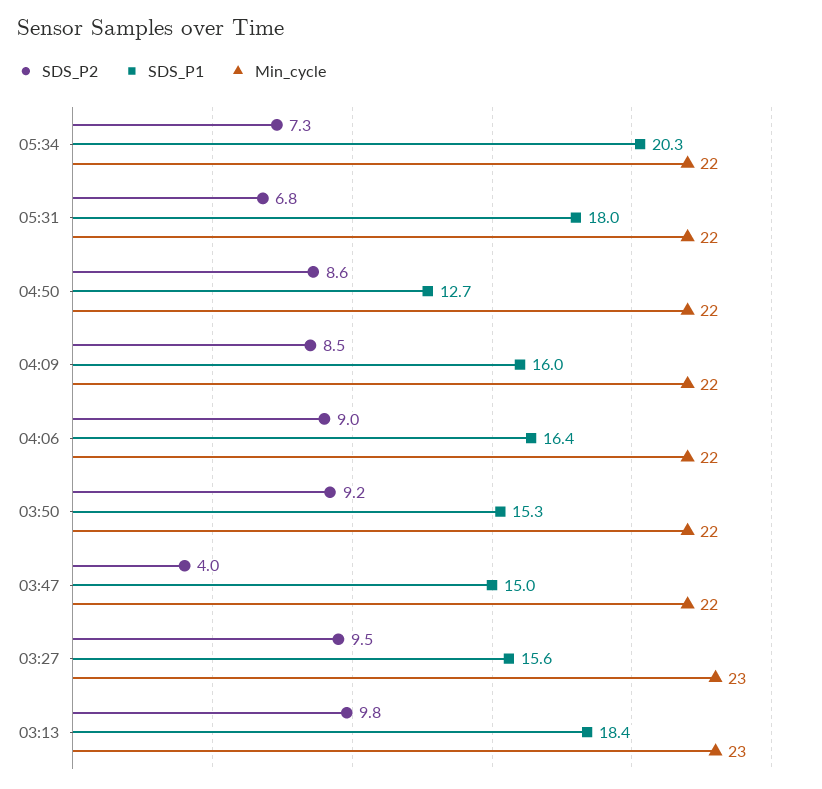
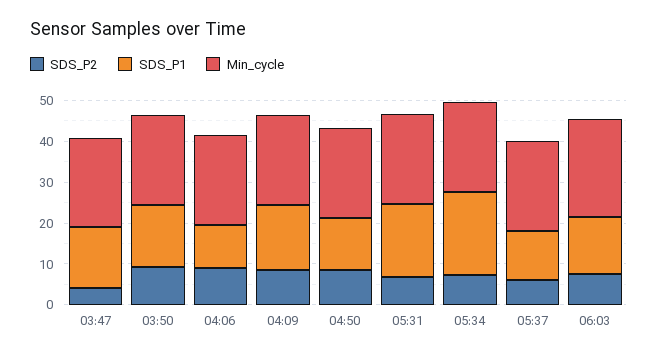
SDS_P1, 04:06: 16.4 -> 10
SDS_P2, 03:27: 9.5 -> none
SDS_P1, 03:27: 15.6 -> none
Min_cycle, 03:27: 23 -> none
SDS_P2, 03:13: 9.8 -> none
SDS_P1, 03:13: 18.4 -> none
Min_cycle, 03:13: 23 -> none
SDS_P2, 05:37: none -> 6
SDS_P1, 05:37: none -> 12
Min_cycle, 05:37: none -> 22
SDS_P2, 06:03: none -> 8
SDS_P1, 06:03: none -> 14
Min_cycle, 06:03: none -> 24

